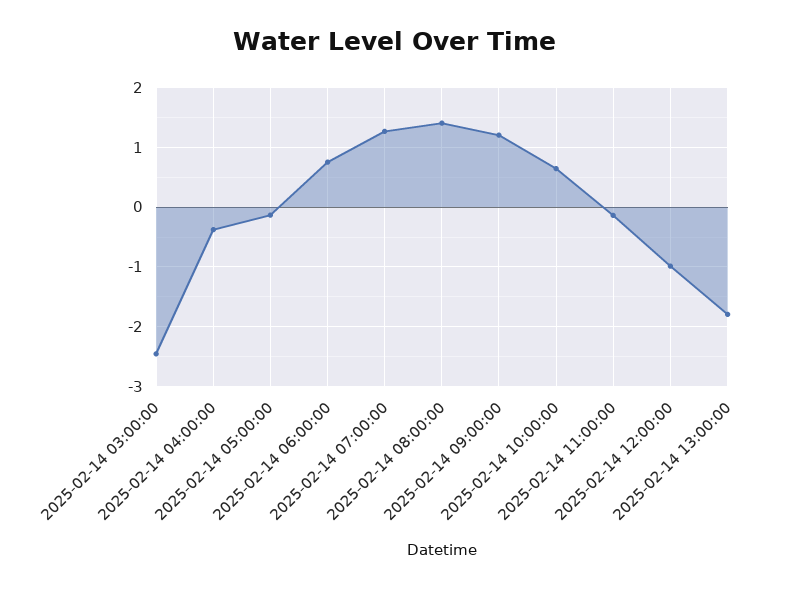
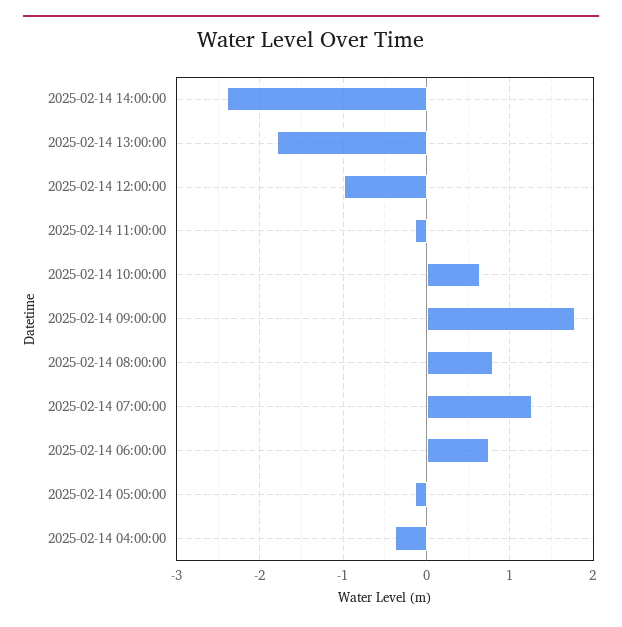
2025-02-14 03:00:00: -2.4 -> none
2025-02-14 08:00:00: 1.4 -> 0.8
2025-02-14 09:00:00: 1.2 -> 1.8
2025-02-14 14:00:00: none -> -2.4

